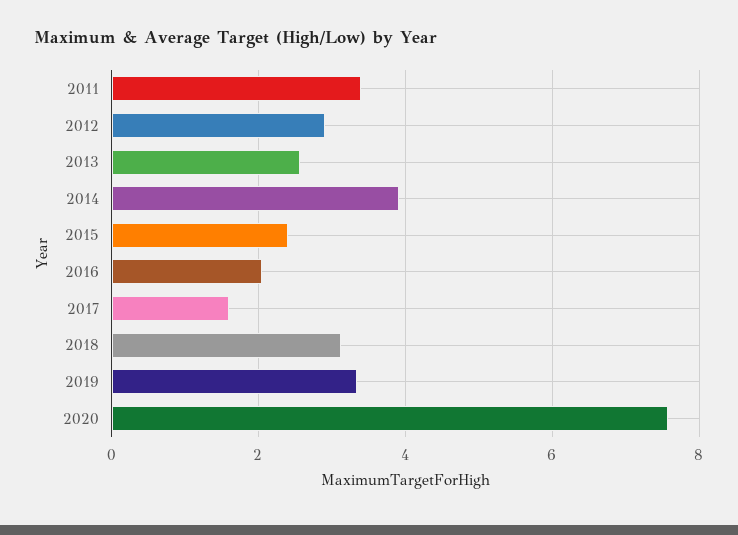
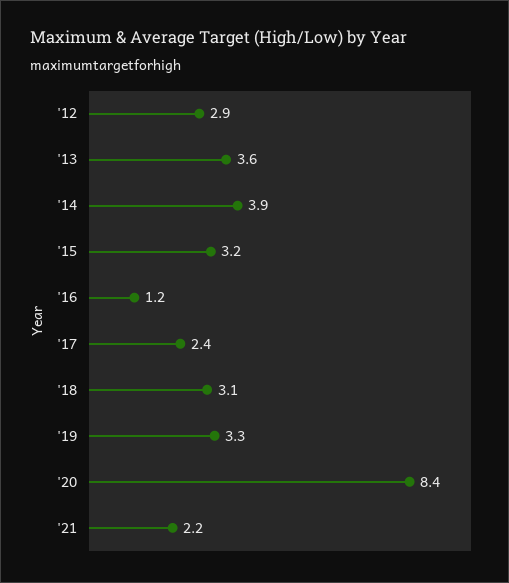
2011: 3.4 -> none
2013: 2.6 -> 3.6
2015: 2.4 -> 3.2
2016: 2 -> 1.2
2017: 1.6 -> 2.4
2020: 7.6 -> 8.4
'21: none -> 2.2

